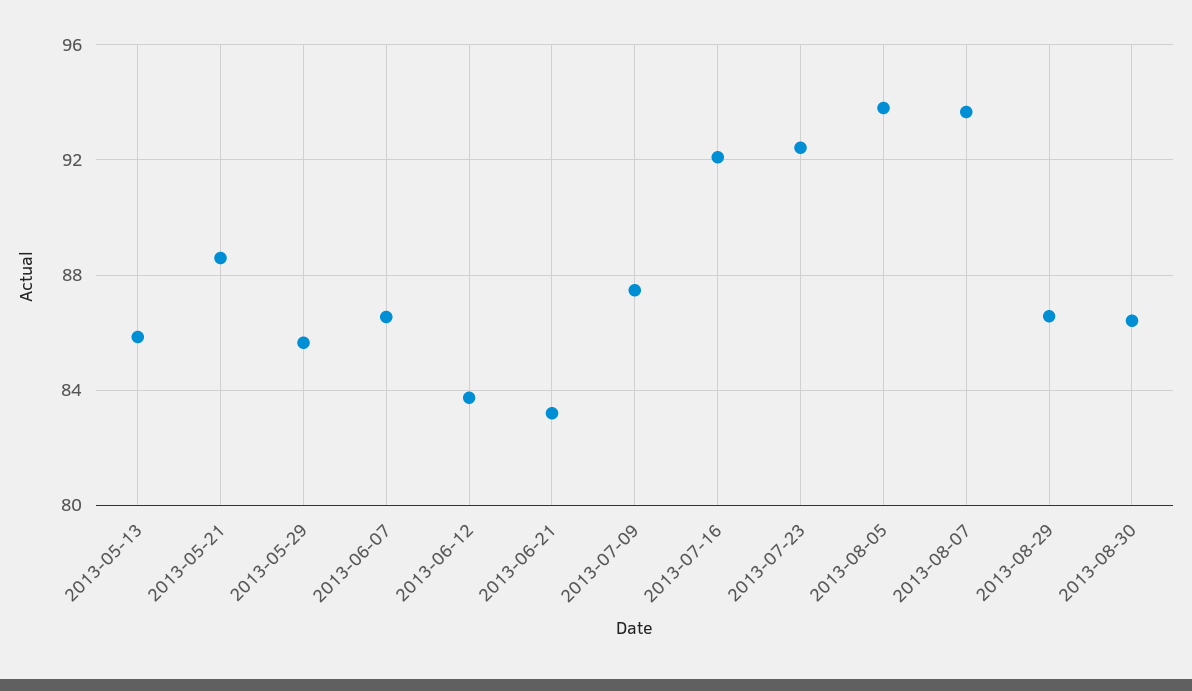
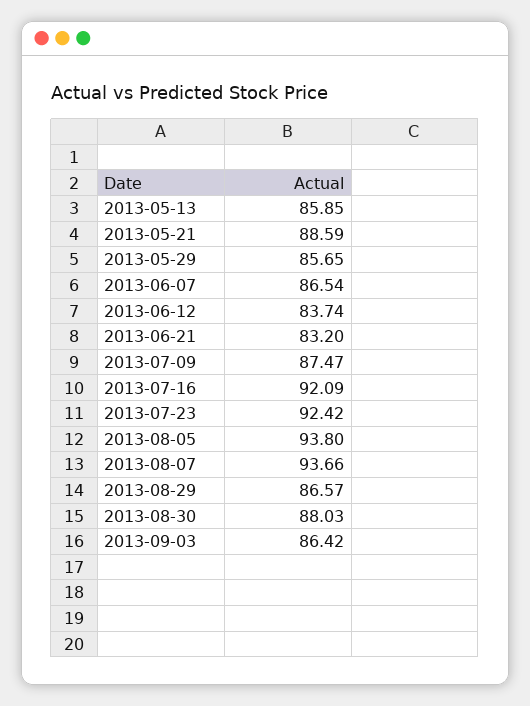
2013-08-30: 86.5 -> 88.03
2013-09-03: none -> 86.42

